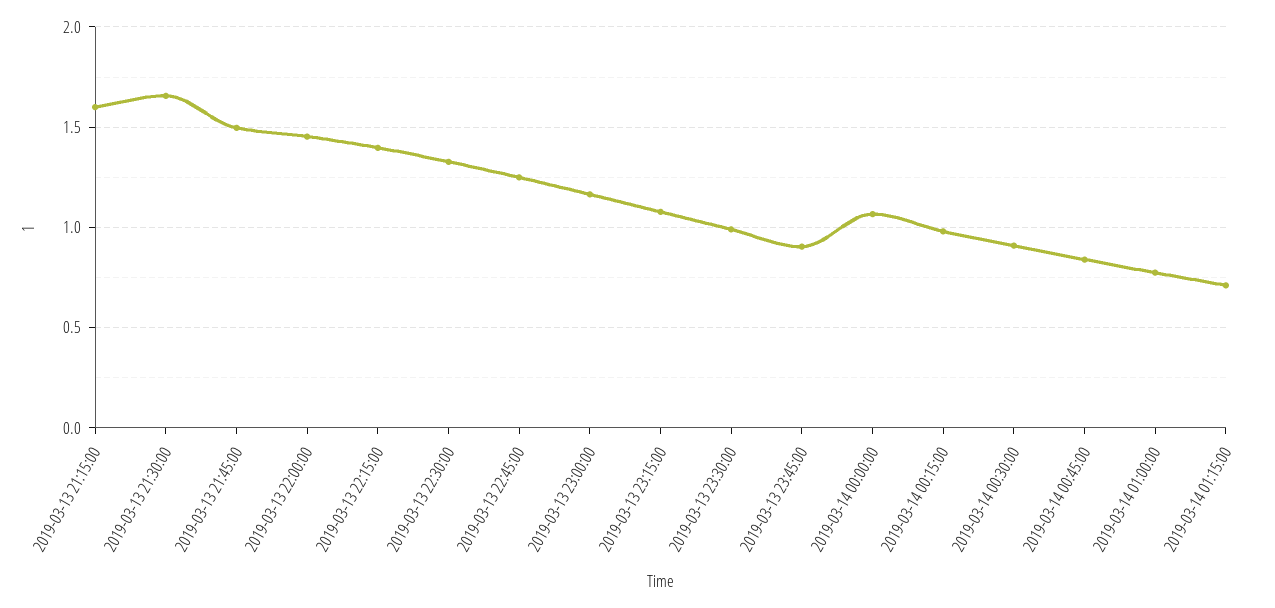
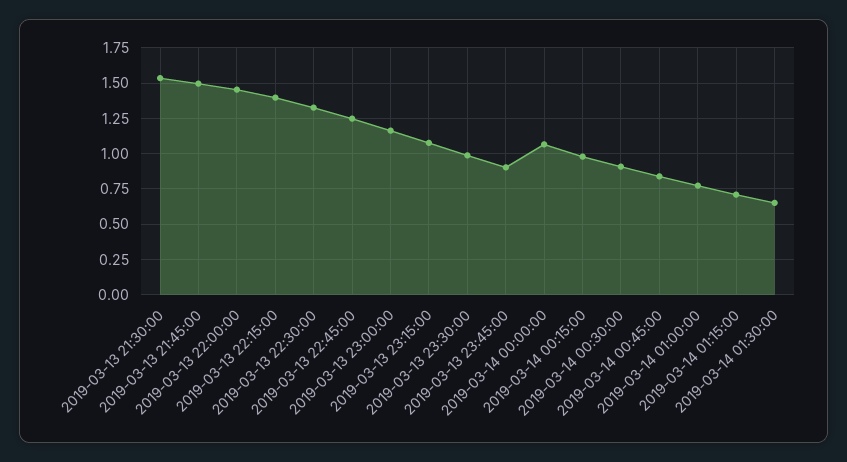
2019-03-13 21:15:00: 1.6 -> none
2019-03-13 21:30:00: 1.65 -> 1.55
2019-03-14 01:30:00: none -> 0.65

